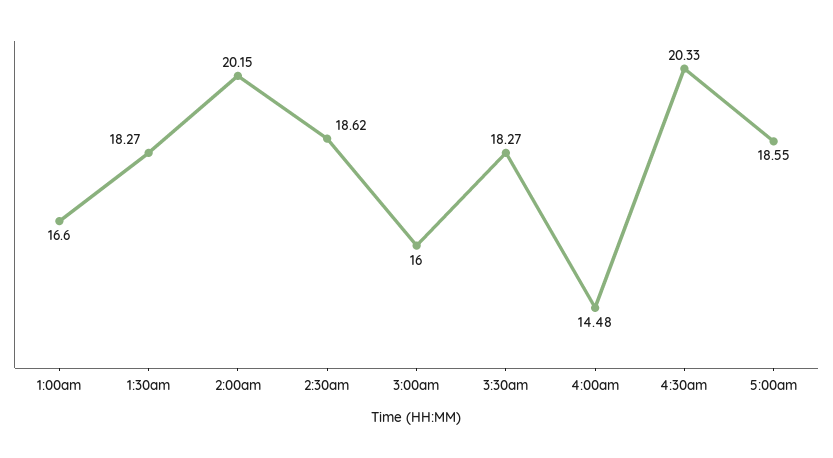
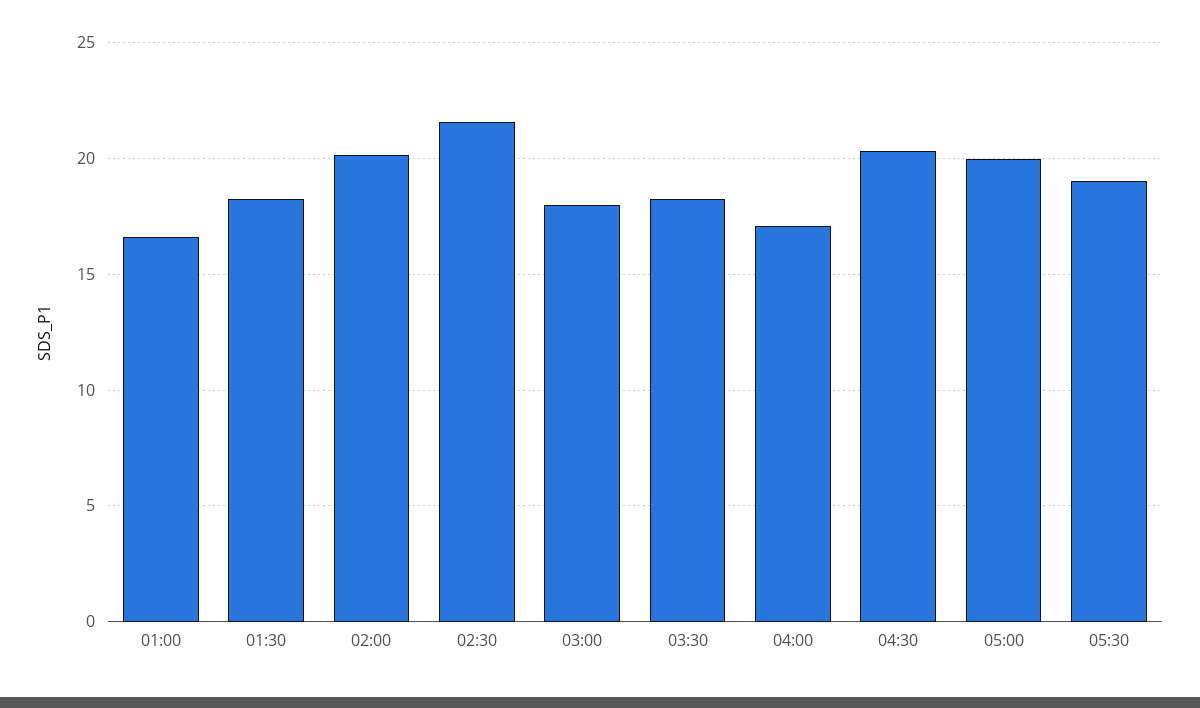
2:30am: 18.62 -> 21.5
3:00am: 16 -> 18
4:00am: 14.48 -> 17
5:00am: 18.55 -> 20
05:30: none -> 19

